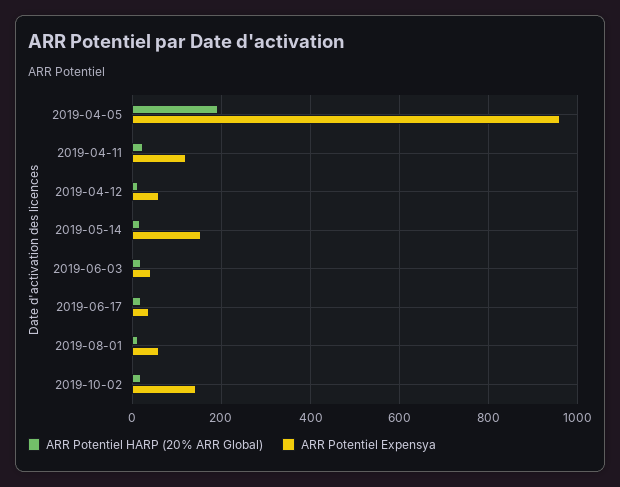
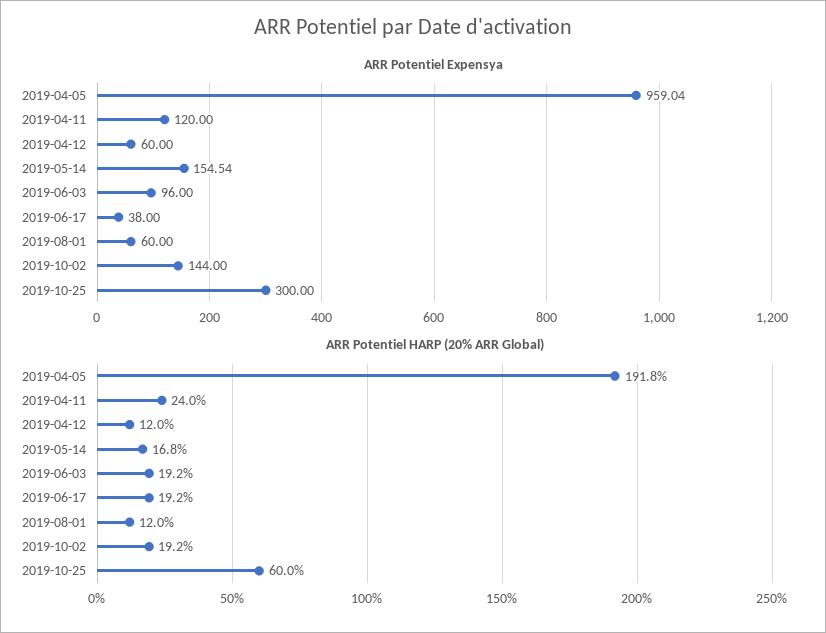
ARR Potentiel Expensya, 2019-06-03: 40 -> 96
ARR Potentiel Expensya, 2019-10-25: none -> 300
ARR Potentiel HARP (20% ARR Global), 2019-10-25: none -> 60

